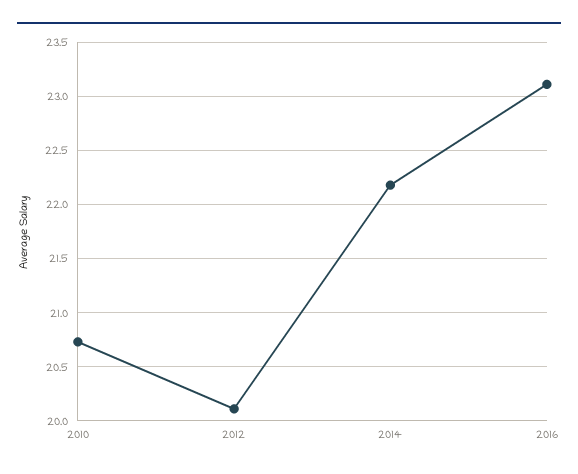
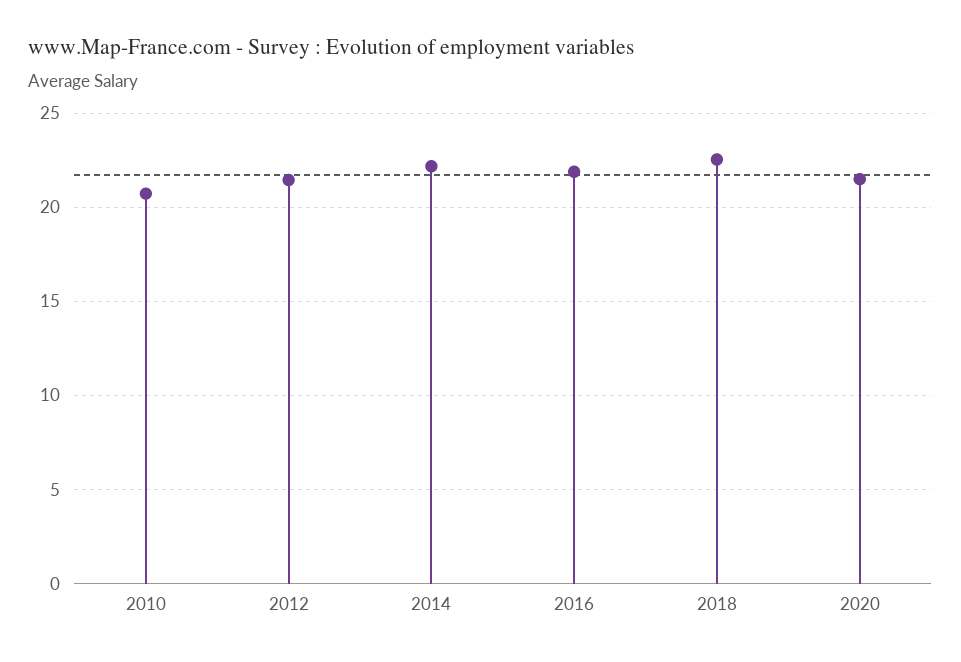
2012: 20.1 -> 21.5
2016: 23.1 -> 22
2018: none -> 22.5
2020: none -> 21.5

